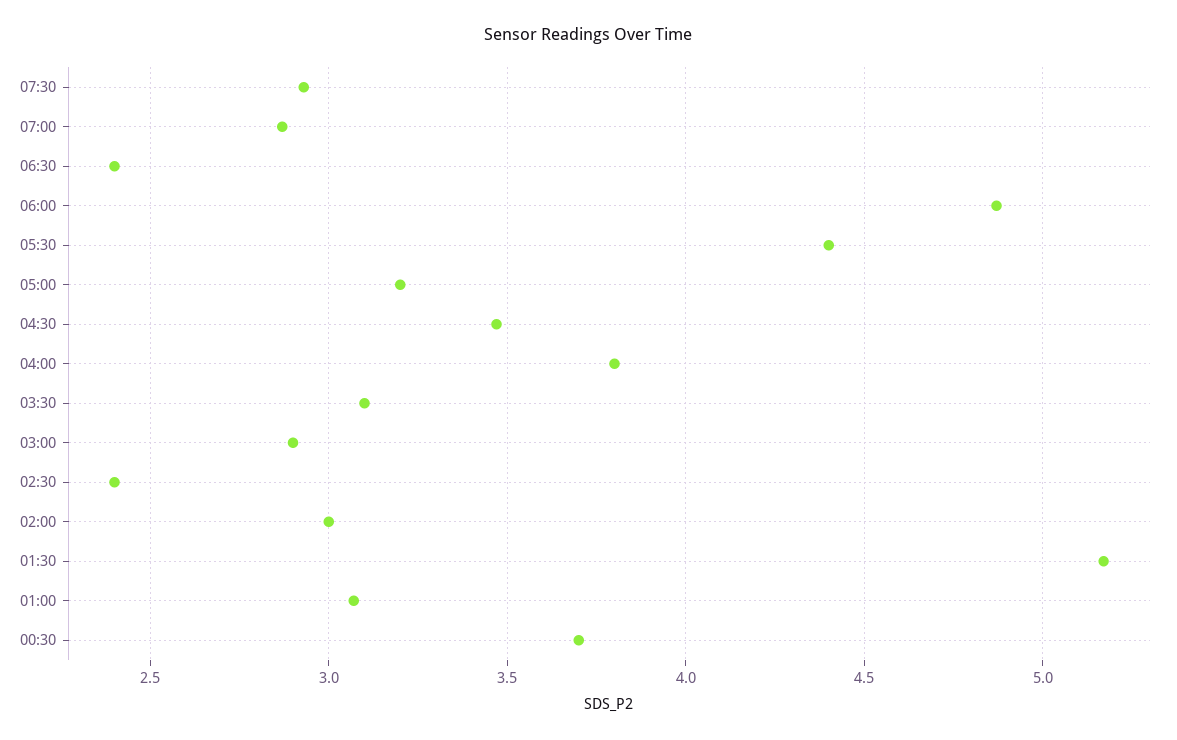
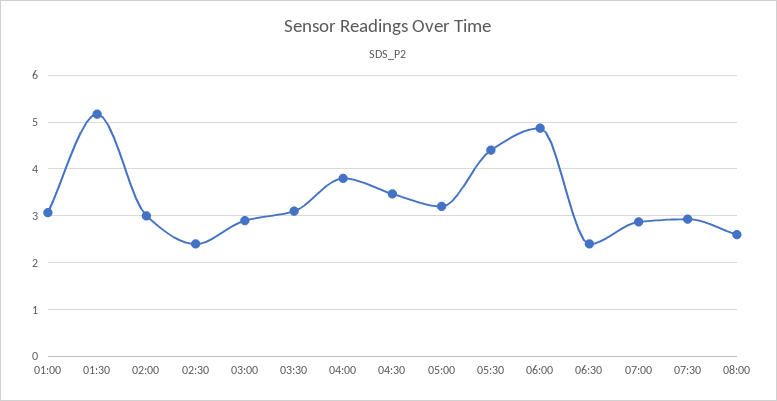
00:30: 3.7 -> none
08:00: none -> 2.6

